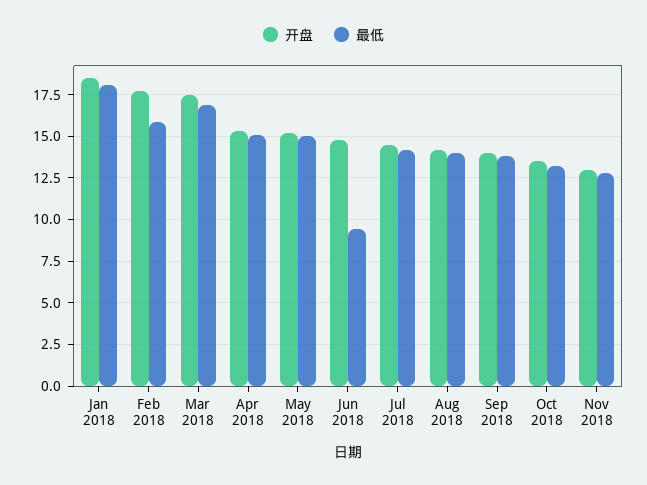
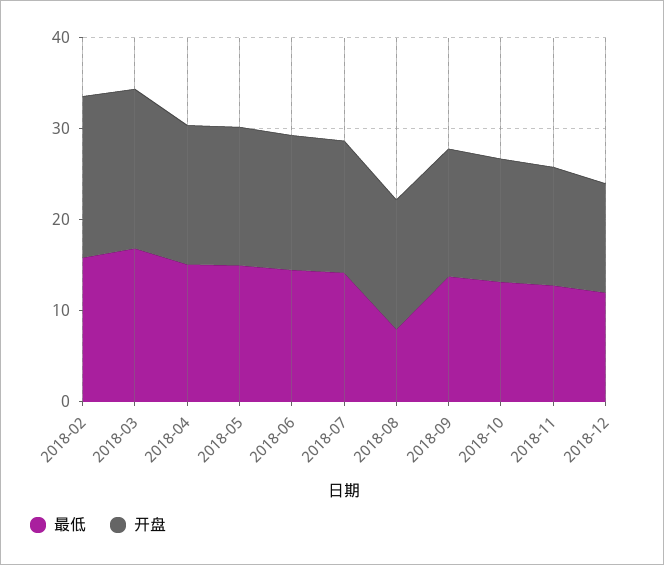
开盘, Jan 2018: 18.5 -> none
最低, Jan 2018: 18 -> none
最低, Jun 2018: 9.5 -> 14
最低, Aug 2018: 14 -> 8
最低, 2018-12: none -> 12
开盘, 2018-12: none -> 12

